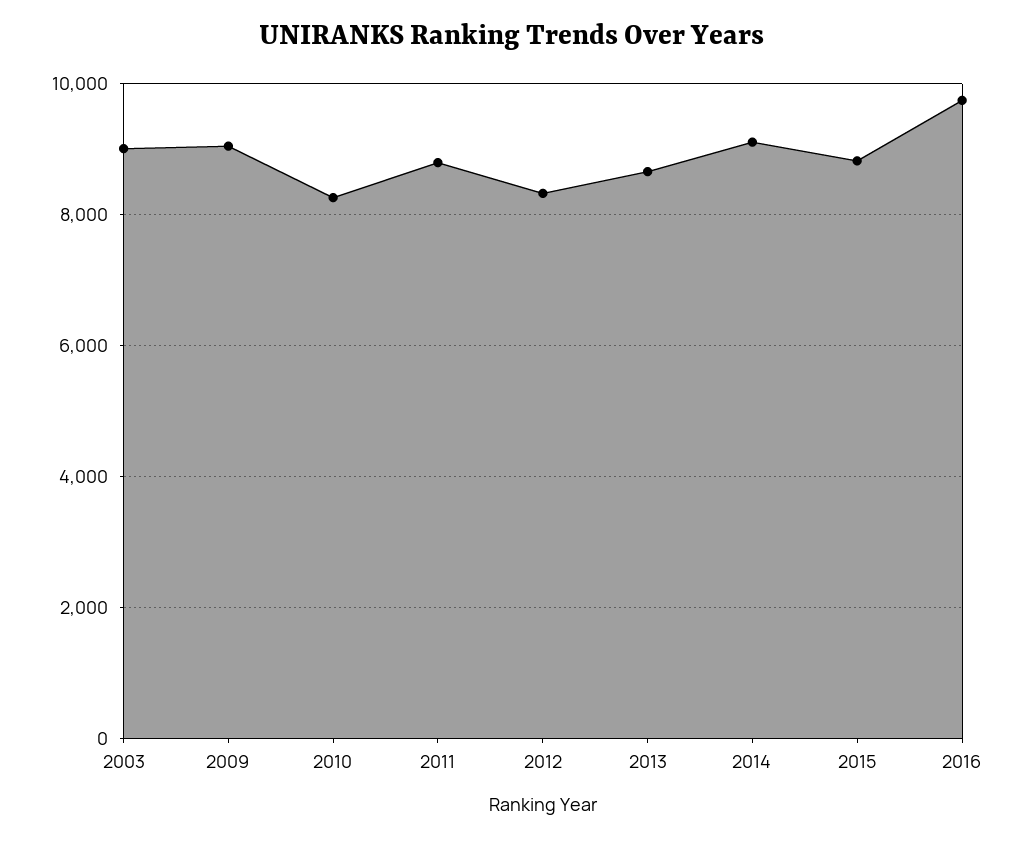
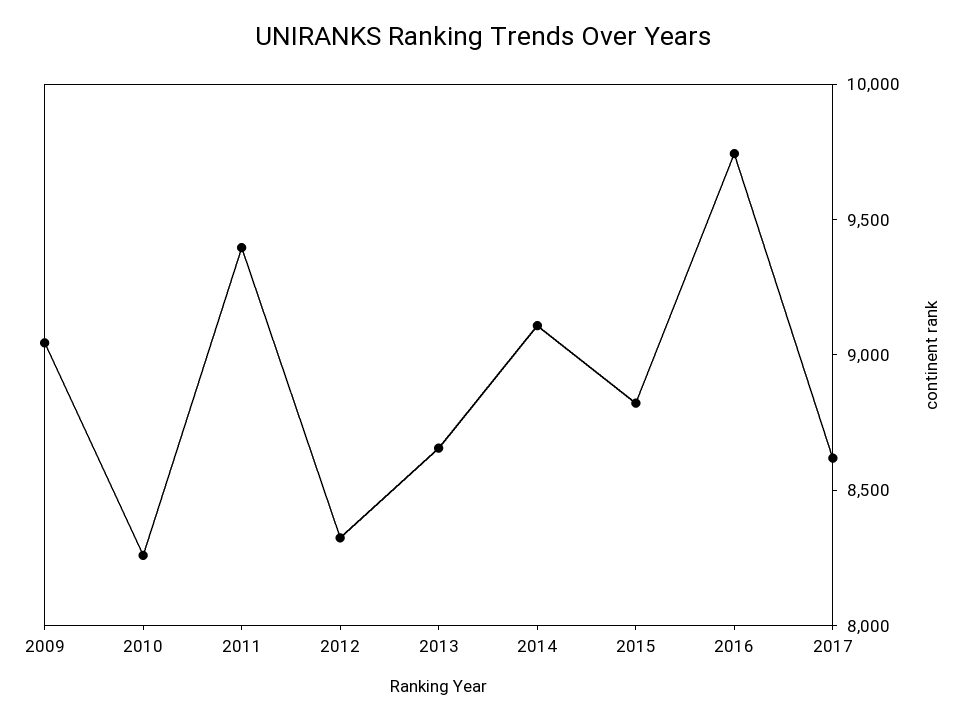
2003: 9000 -> none
2011: 8800 -> 9400
2017: none -> 8600

